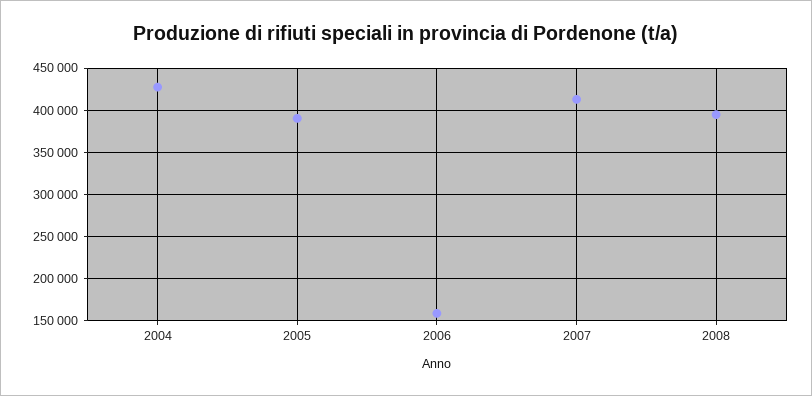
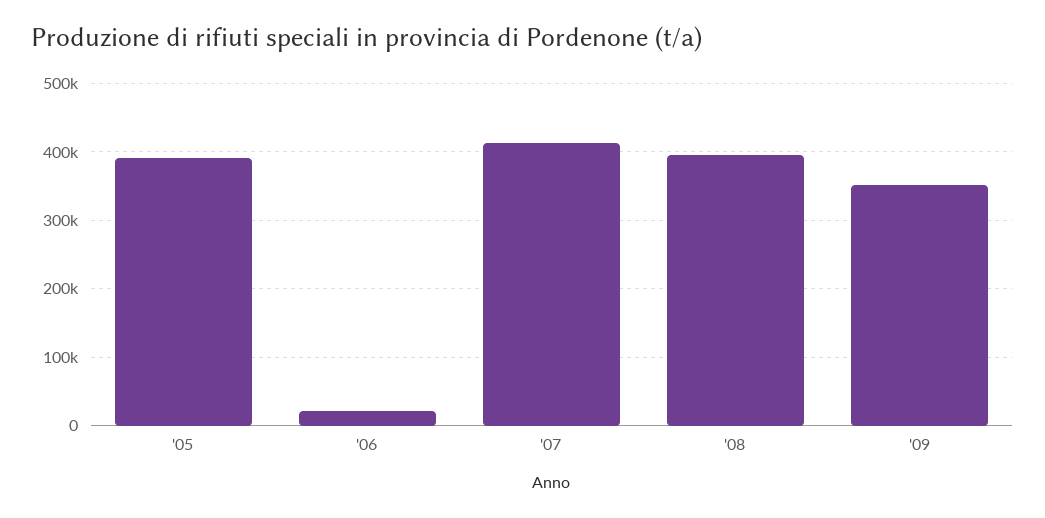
2004: 430000 -> none
2006: 160000 -> 20000
'09: none -> 350000

